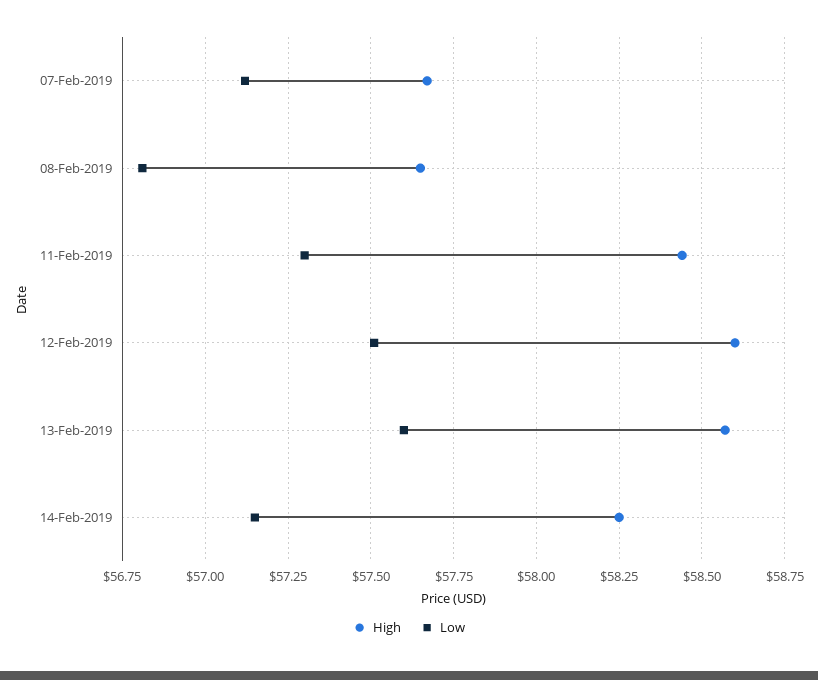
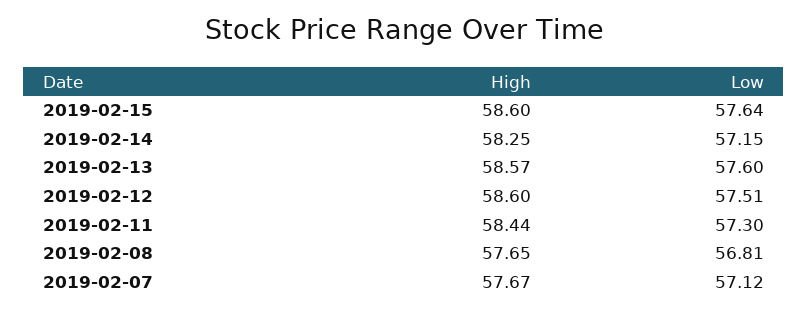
High, 2019-02-15: none -> 58.6
Low, 2019-02-15: none -> 57.64

